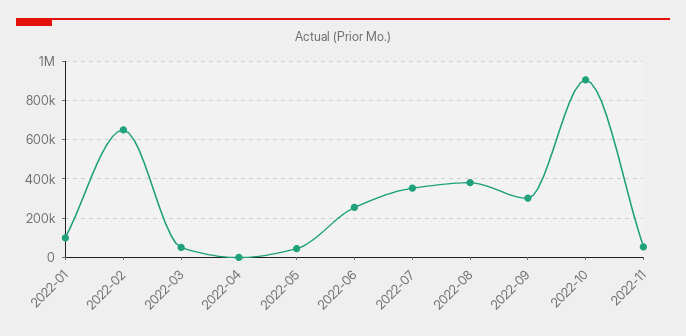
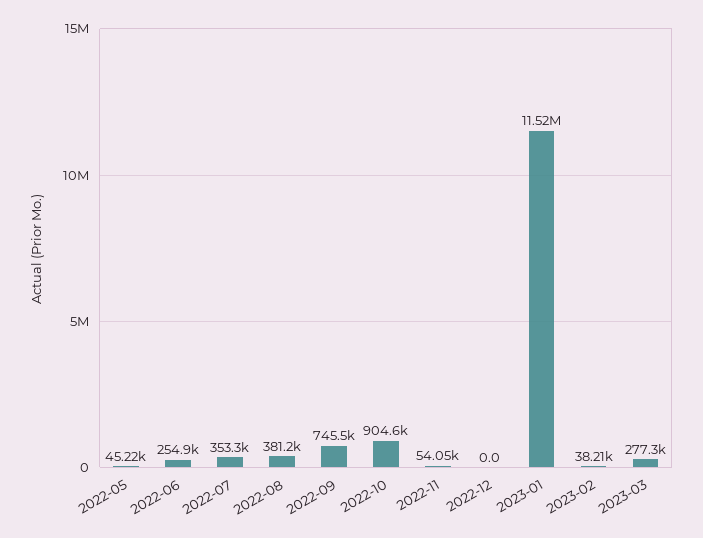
2022-01: 100000 -> none
2022-02: 650000 -> none
2022-03: 50000 -> none
2022-04: 0 -> none
2022-09: 300000 -> 745500
2022-12: none -> 0
2023-01: none -> 11520000
2023-02: none -> 38210
2023-03: none -> 277300

